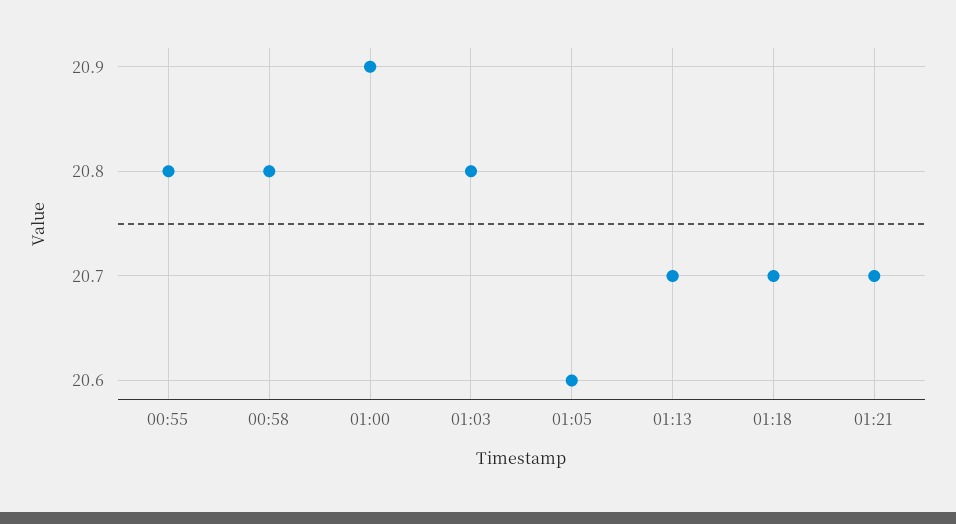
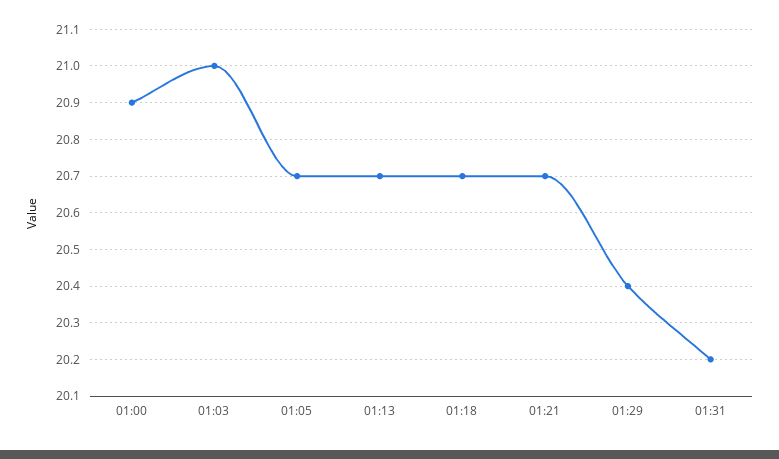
00:55: 20.8 -> none
00:58: 20.8 -> none
01:03: 20.8 -> 21
01:05: 20.6 -> 20.7
01:29: none -> 20.4
01:31: none -> 20.2

